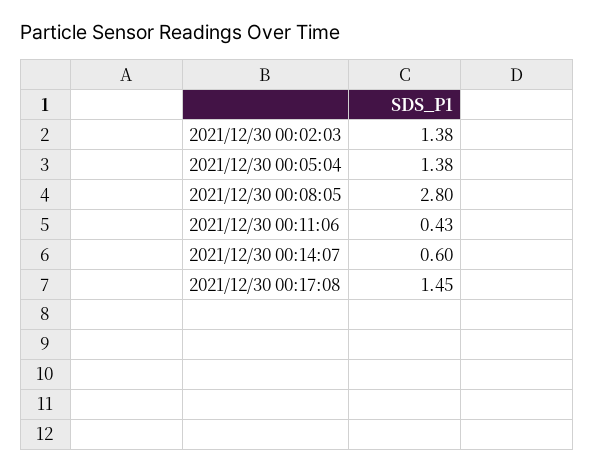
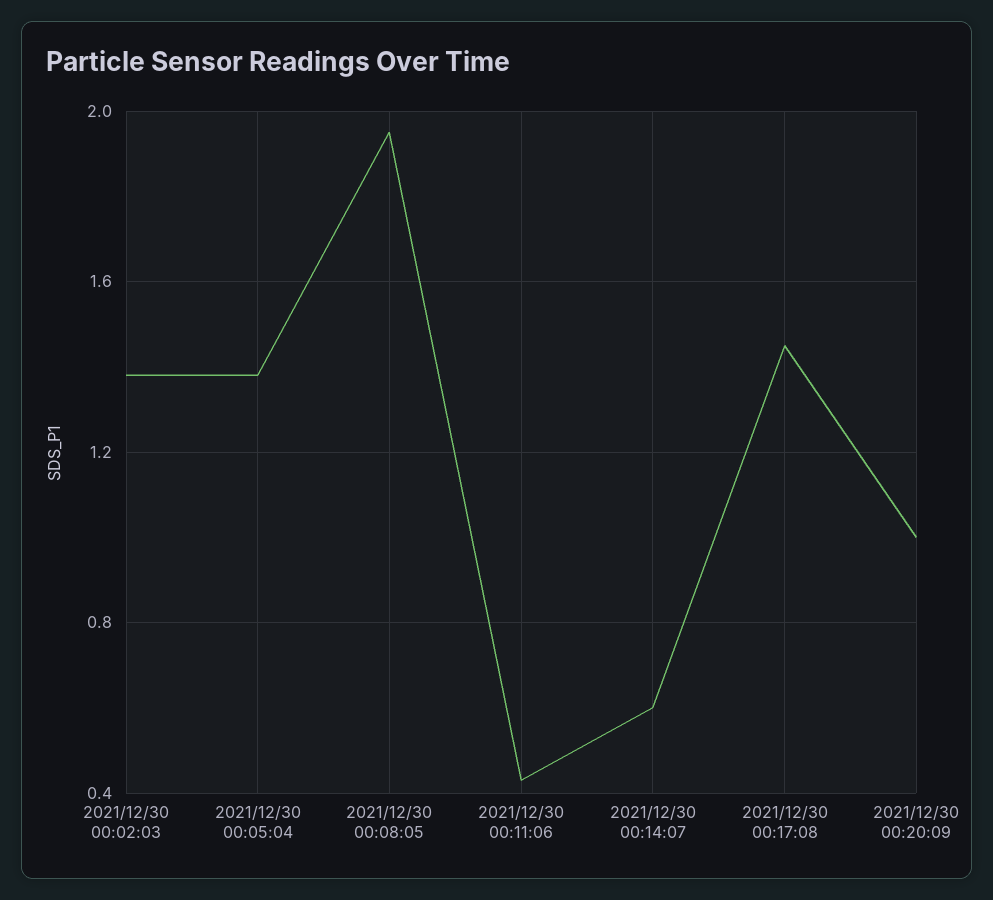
2021/12/30 00:08:05: 2.8 -> 1.95
2021/12/30 00:20:09: none -> 1

